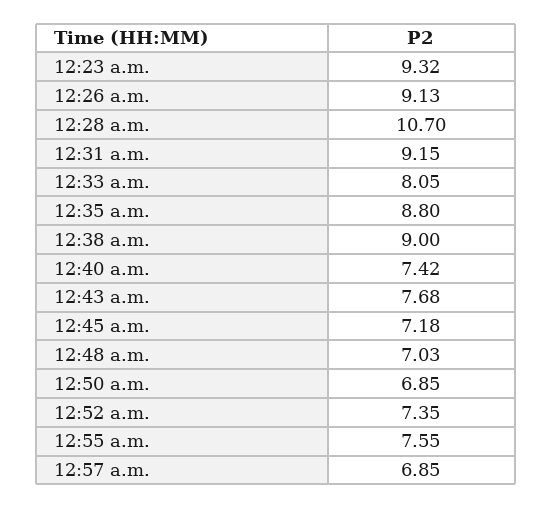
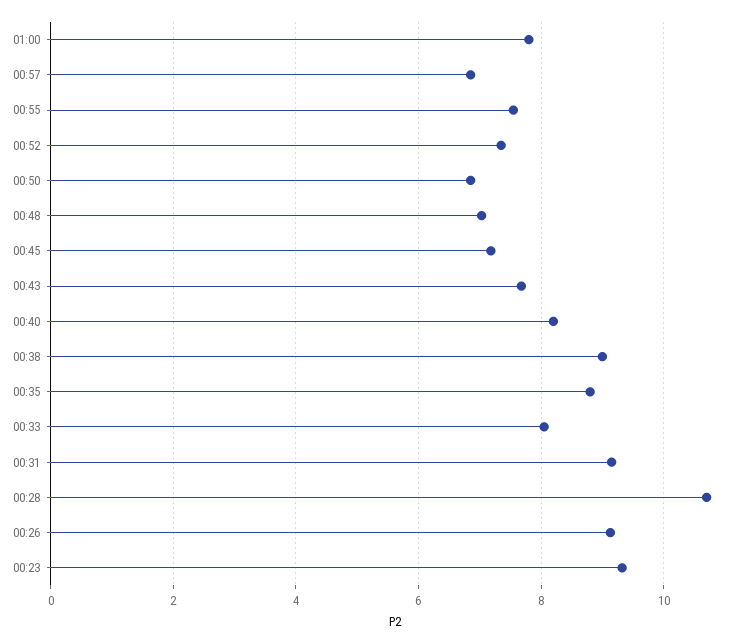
12:40 a.m.: 7.42 -> 8.2
01:00: none -> 7.8

